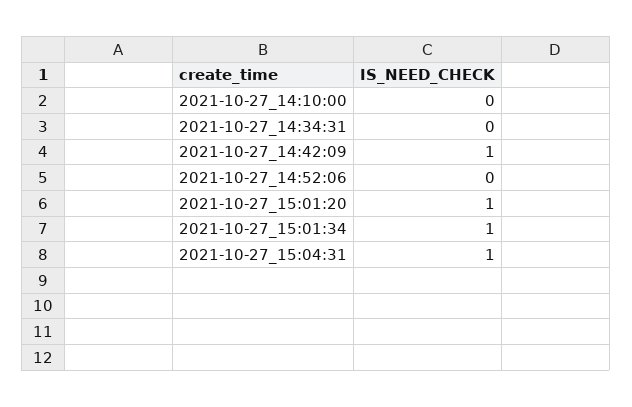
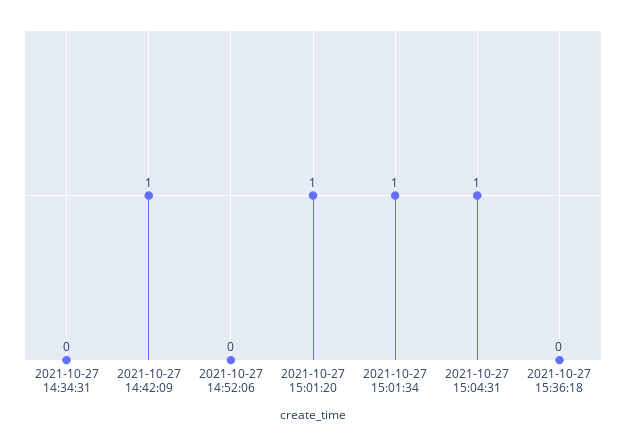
2021-10-27_14:10:00: 0 -> none
2021-10-27 15:36:18: none -> 0

